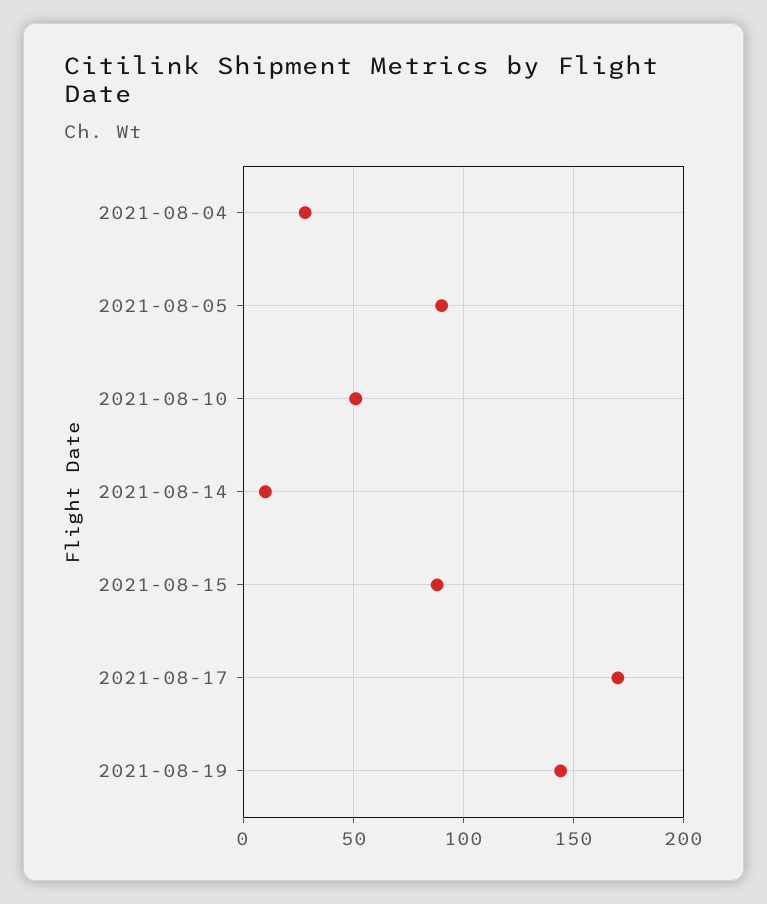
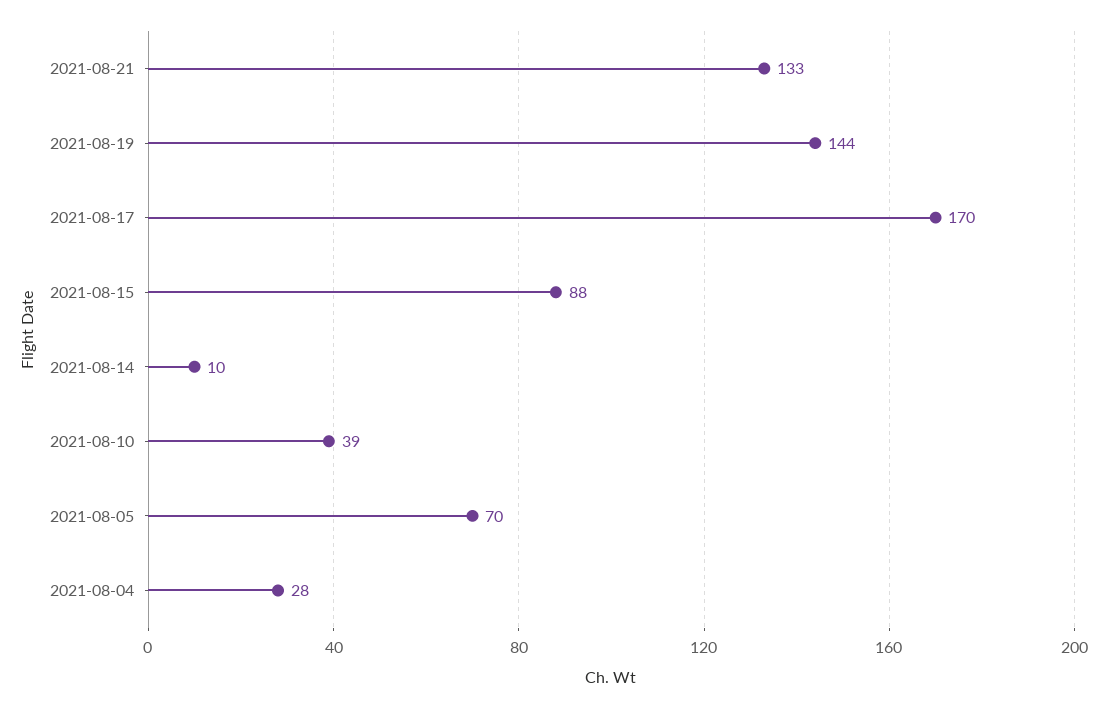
2021-08-05: 90 -> 70
2021-08-10: 50 -> 39
2021-08-21: none -> 133

